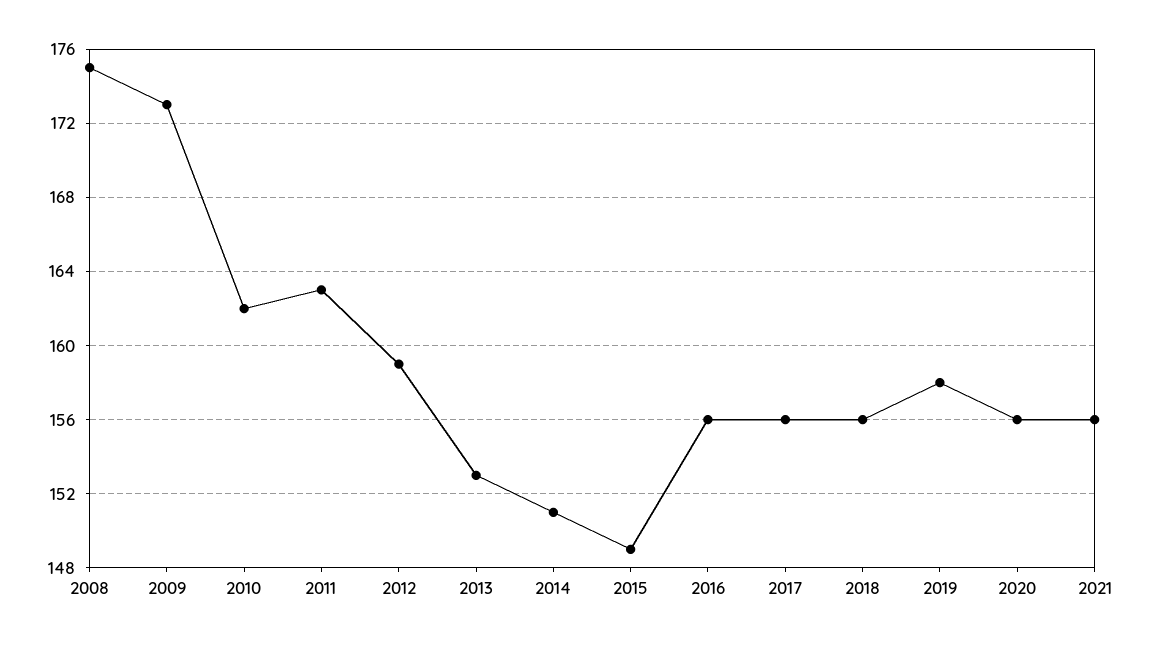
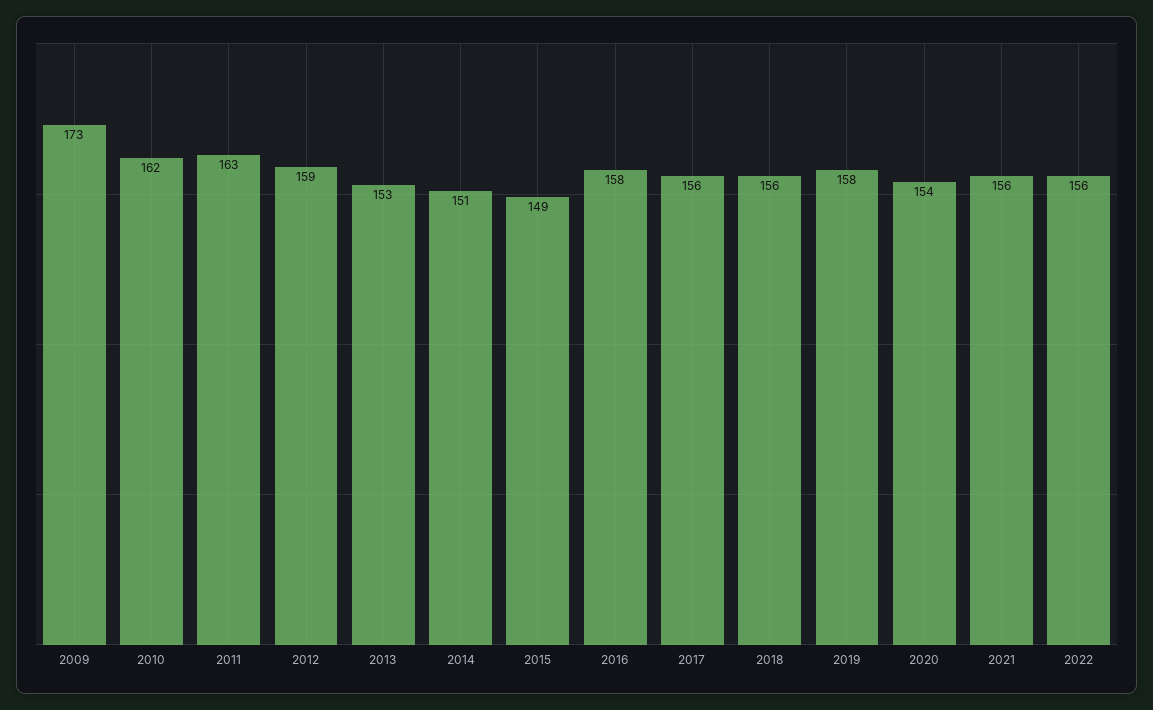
2008: 175 -> none
2016: 156 -> 158
2020: 156 -> 154
2022: none -> 156

